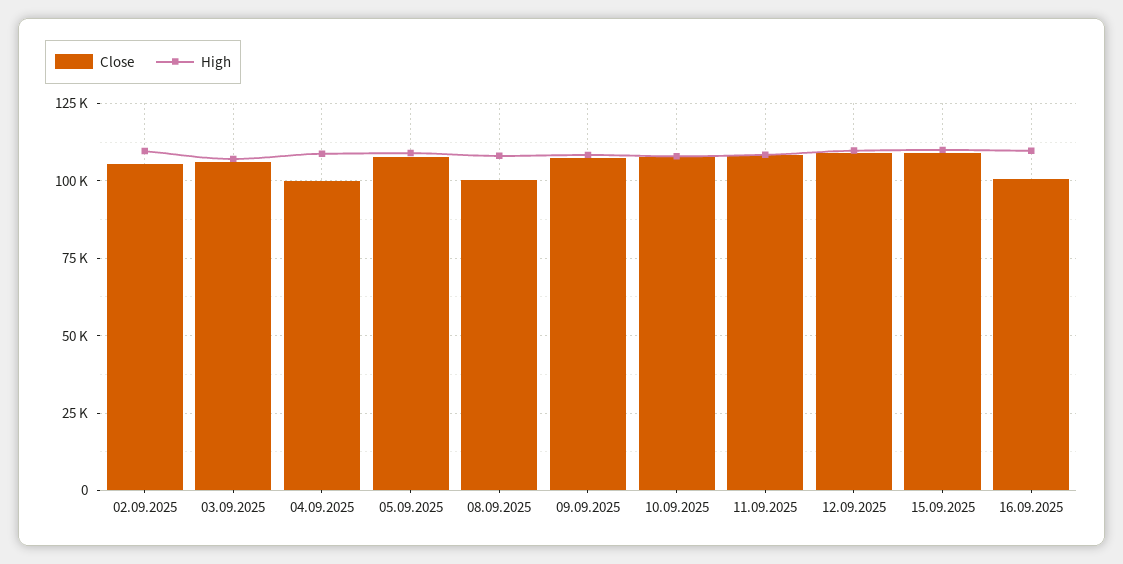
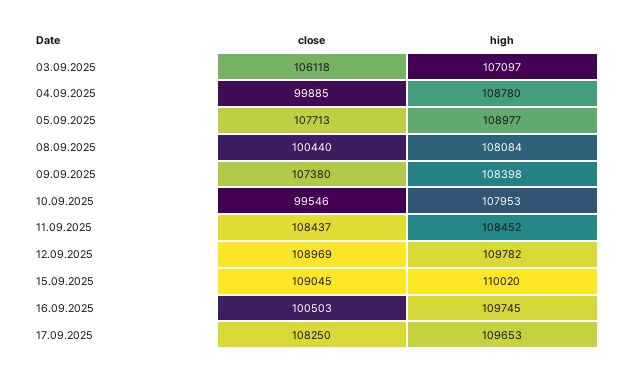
Close, 02.09.2025: 105000 -> none
High, 02.09.2025: 110000 -> none
Close, 10.09.2025: 107500 -> 99546
Close, 17.09.2025: none -> 108250
High, 17.09.2025: none -> 109653

